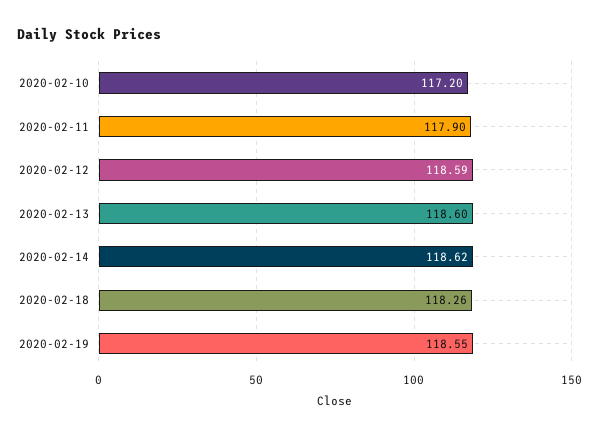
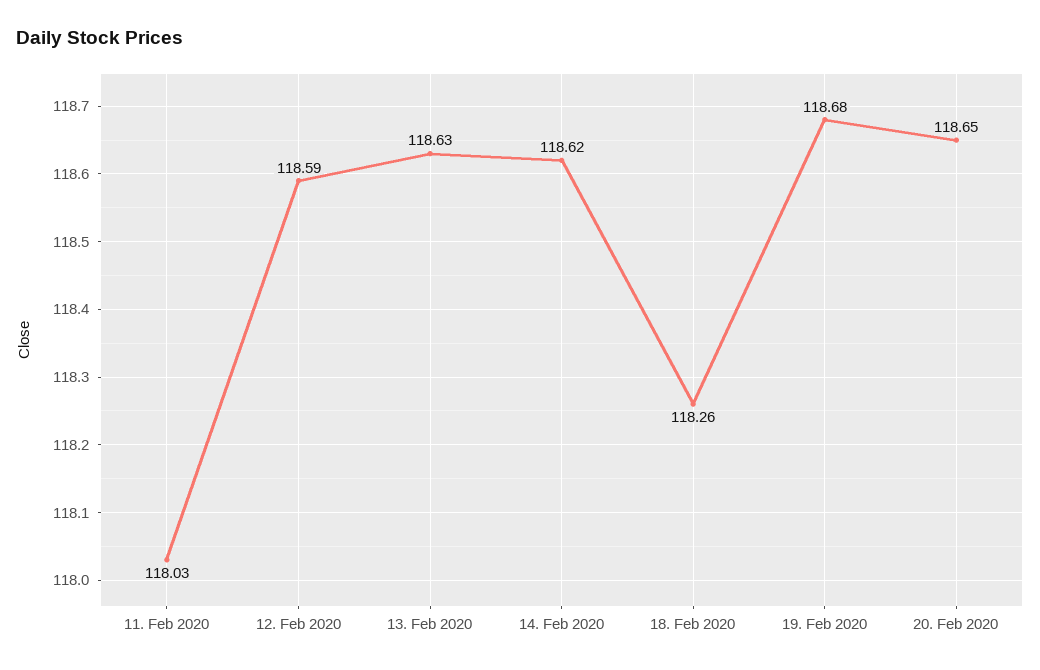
2020-02-10: 117.2 -> none
2020-02-11: 117.9 -> 118.03
2020-02-13: 118.6 -> 118.63
2020-02-19: 118.55 -> 118.68
20. Feb 2020: none -> 118.65

